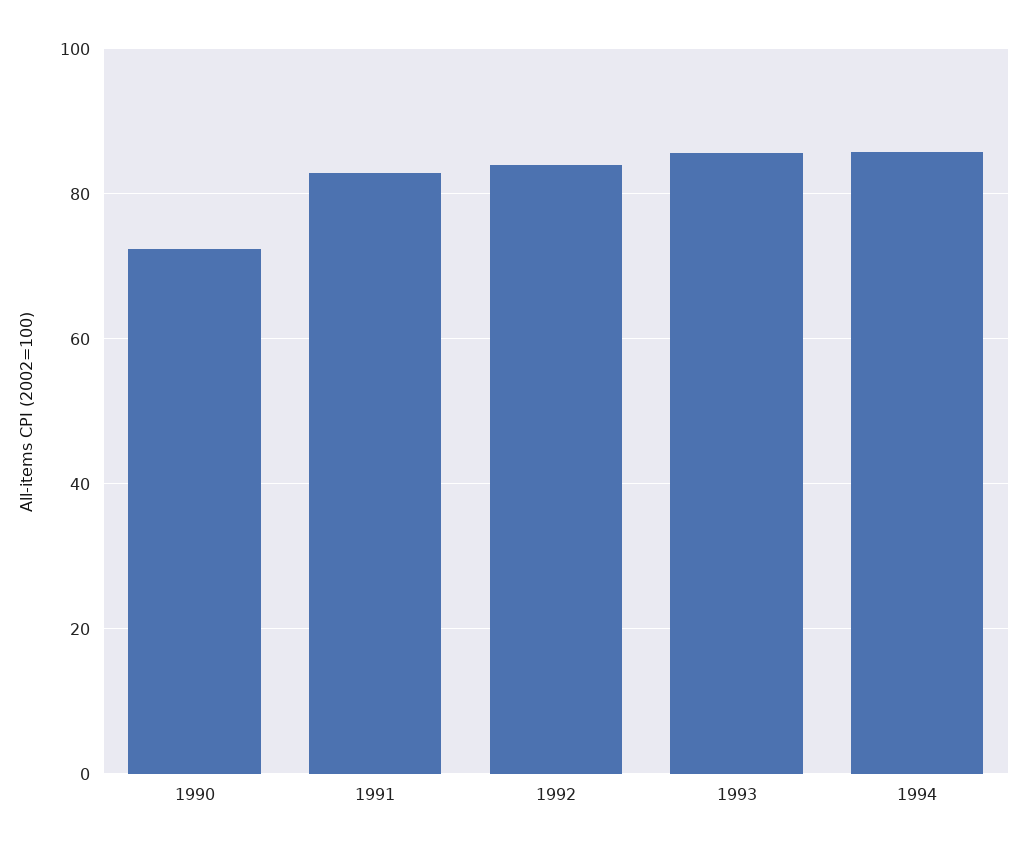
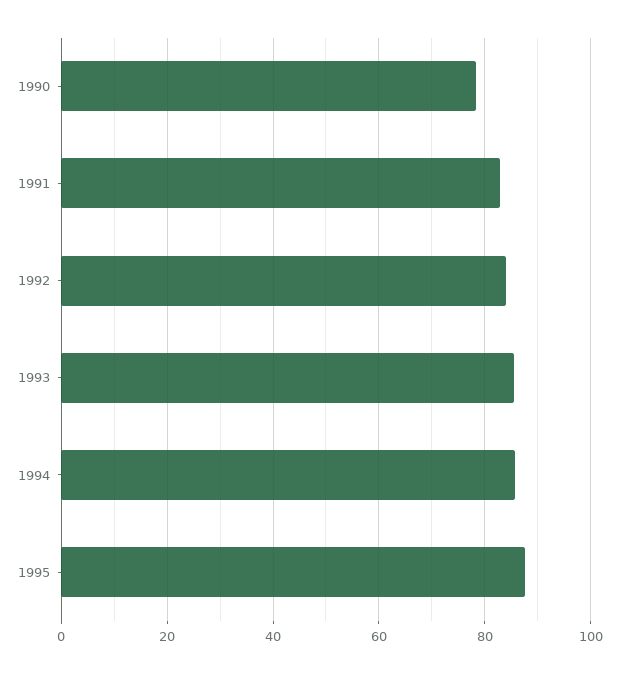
1990: 72 -> 78
1995: none -> 88

